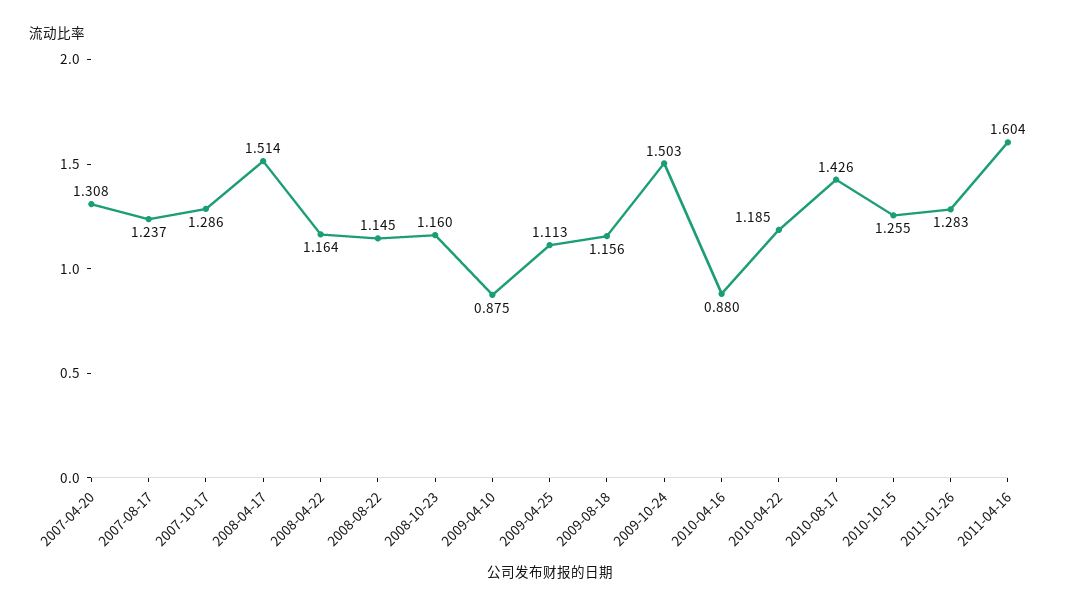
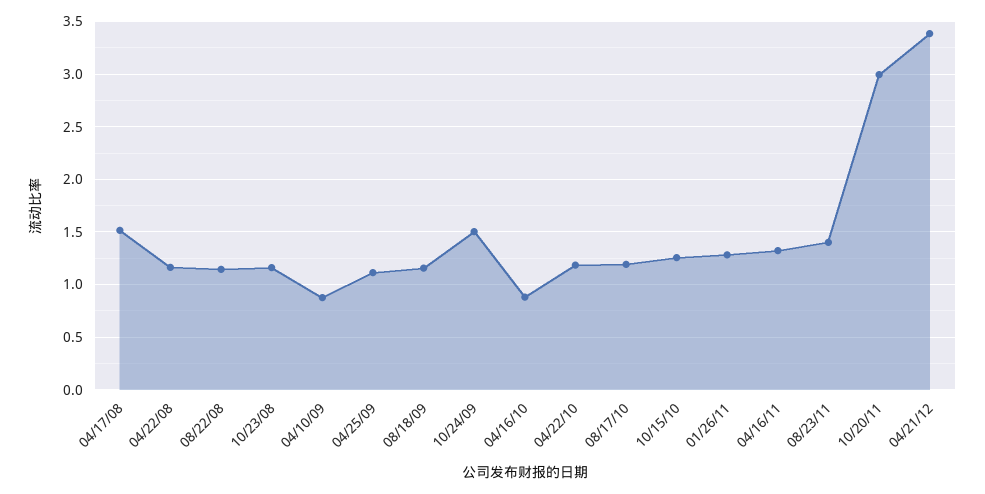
2007-04-20: 1.308 -> none
2007-08-17: 1.237 -> none
2007-10-17: 1.286 -> none
2010-08-17: 1.426 -> 1.2
2011-04-16: 1.604 -> 1.3
08/23/11: none -> 1.4
10/20/11: none -> 3
04/21/12: none -> 3.4

